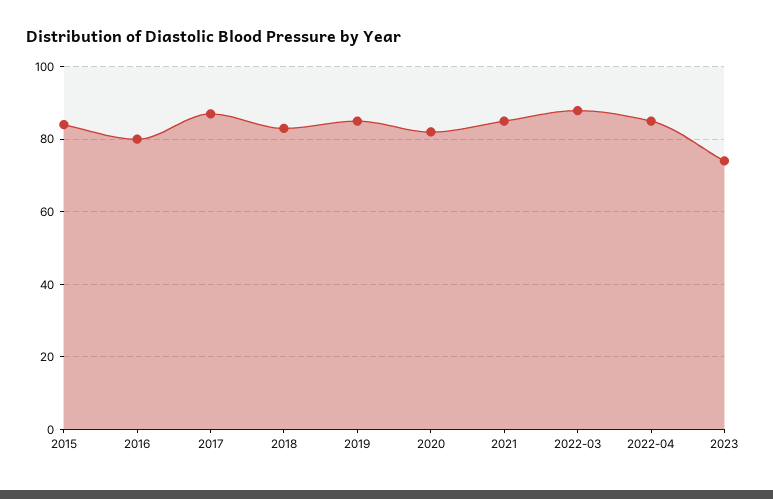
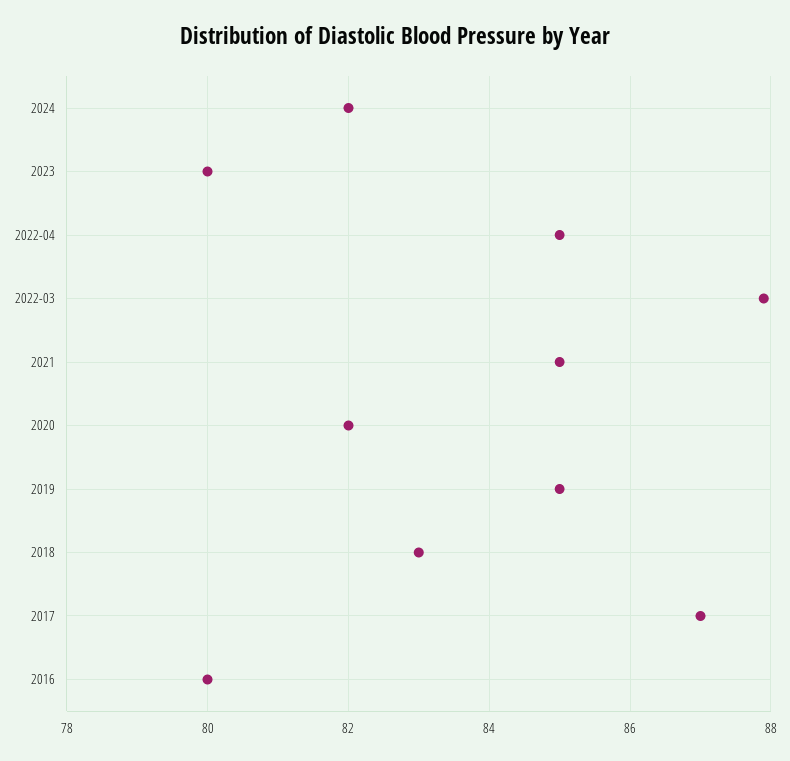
2015: 84 -> none
2023: 74 -> 80
2024: none -> 82

